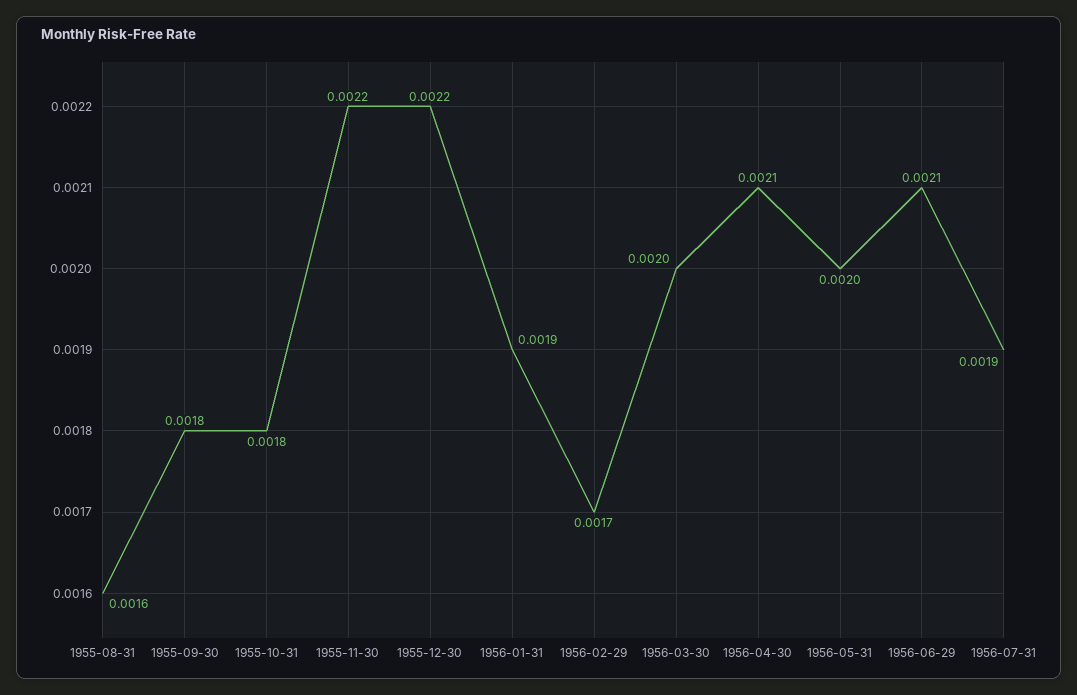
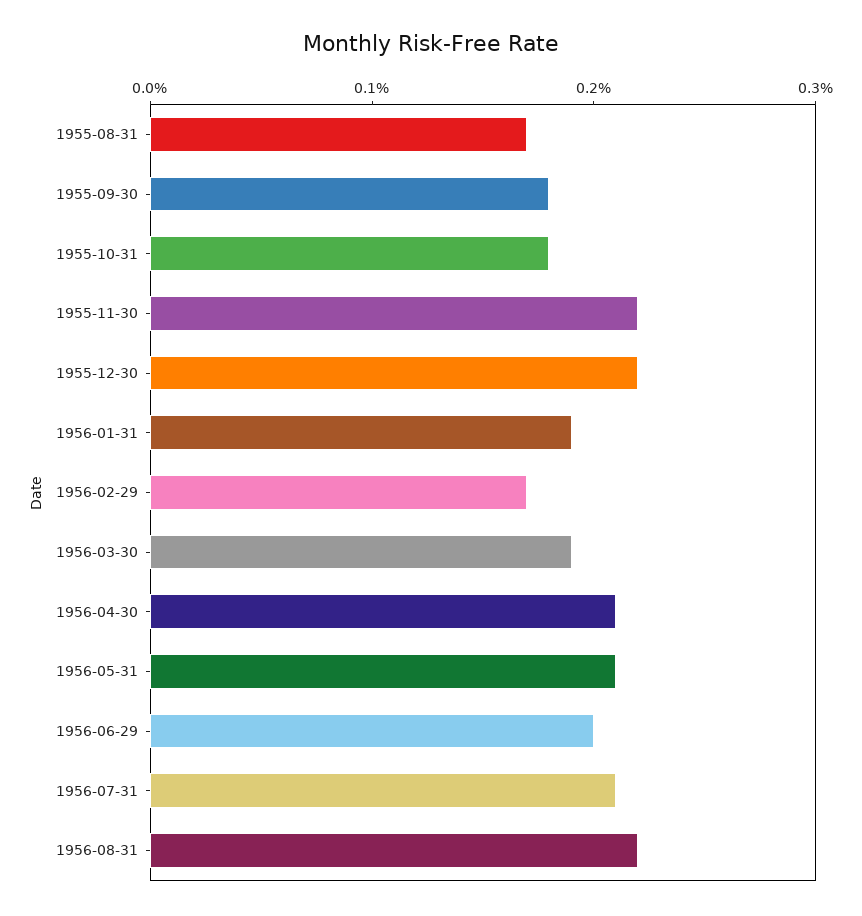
1955-08-31: 0.0016 -> 0.0017
1956-03-30: 0.002 -> 0.0019
1956-05-31: 0.002 -> 0.0021
1956-06-29: 0.0021 -> 0.002
1956-07-31: 0.0019 -> 0.0021
1956-08-31: none -> 0.0022

